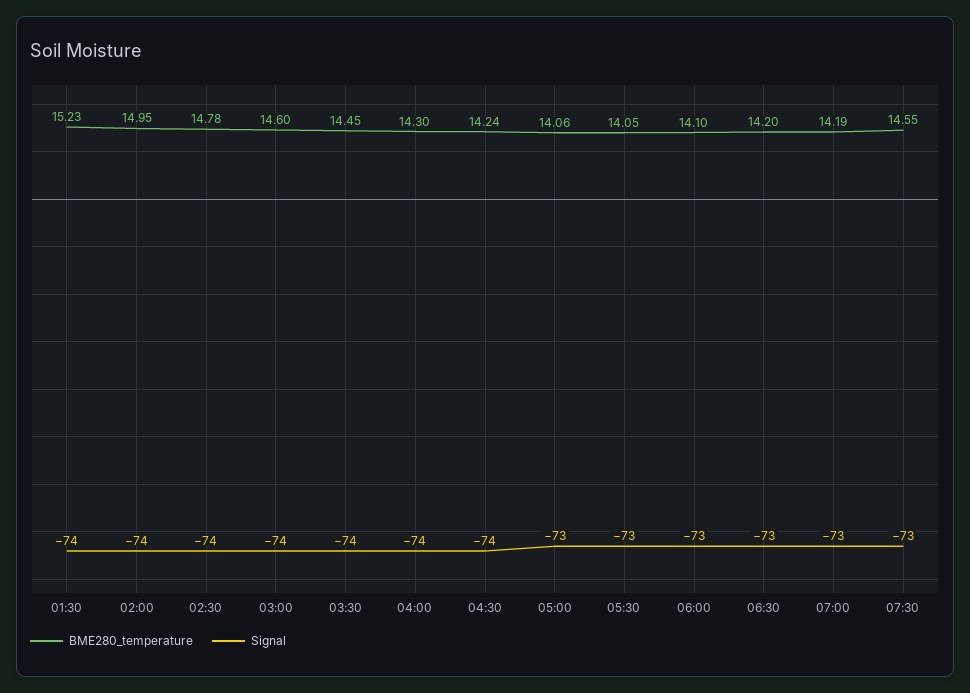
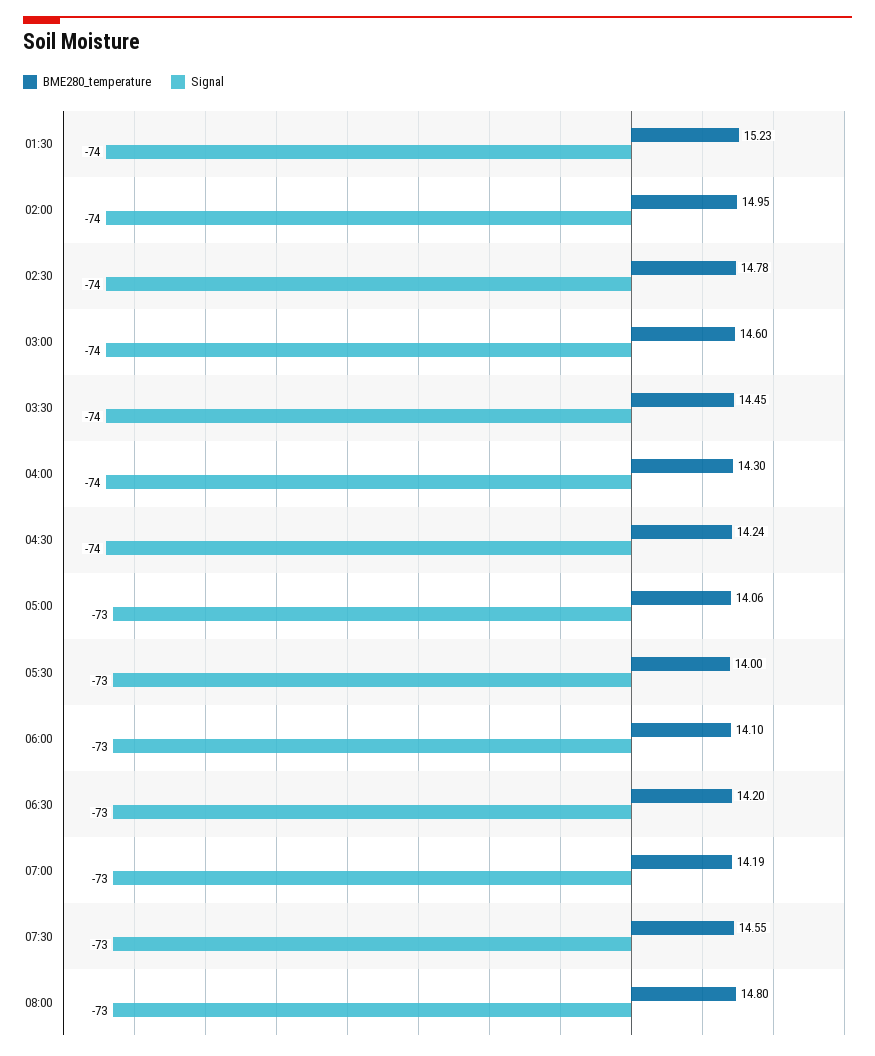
BME280_temperature, 05:30: 14.05 -> 14
BME280_temperature, 08:00: none -> 14.8
Signal, 08:00: none -> -73

